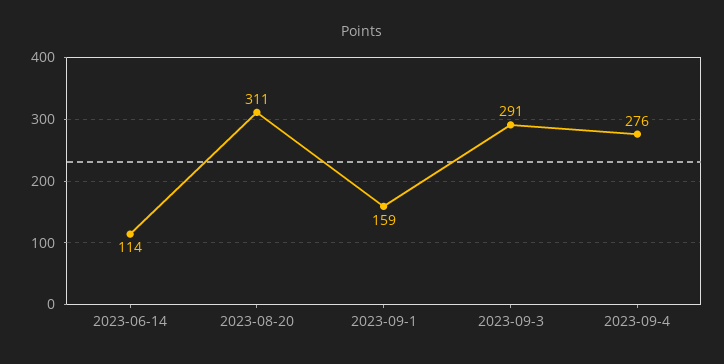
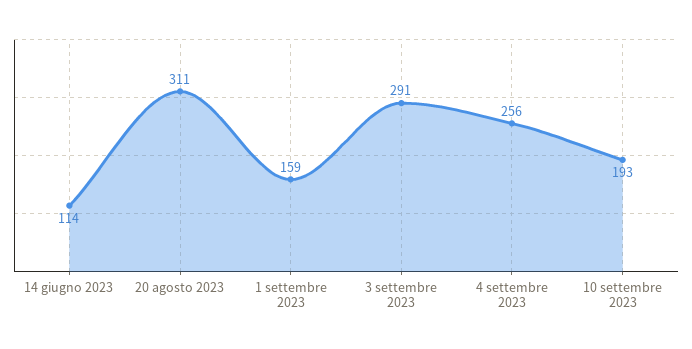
2023-09-4: 276 -> 256
10 settembre 2023: none -> 193

